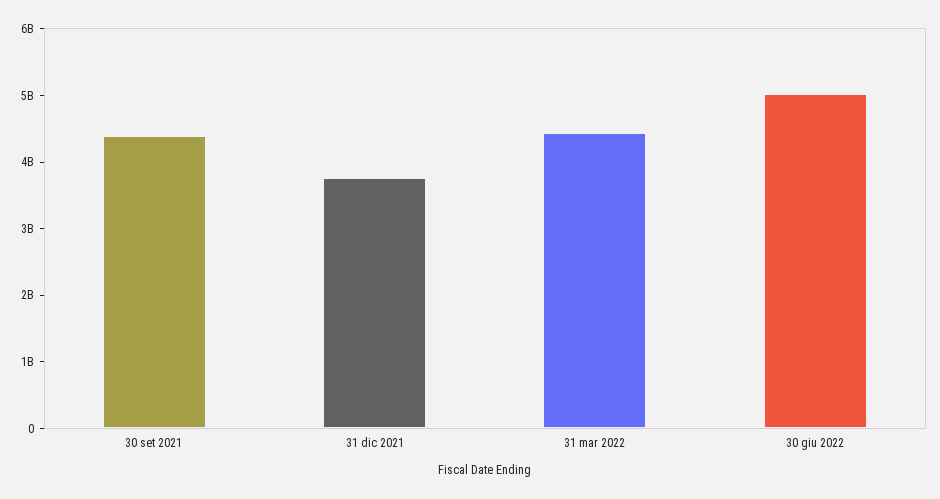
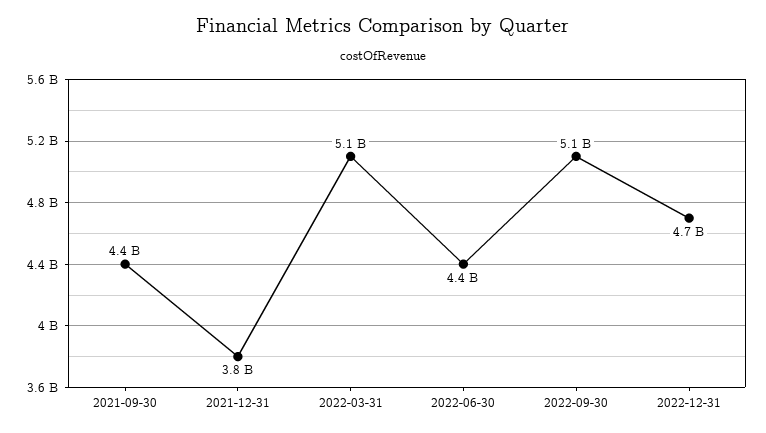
31 mar 2022: 4400000000 -> 5100000000
30 giu 2022: 5000000000 -> 4400000000
2022-09-30: none -> 5100000000
2022-12-31: none -> 4700000000

